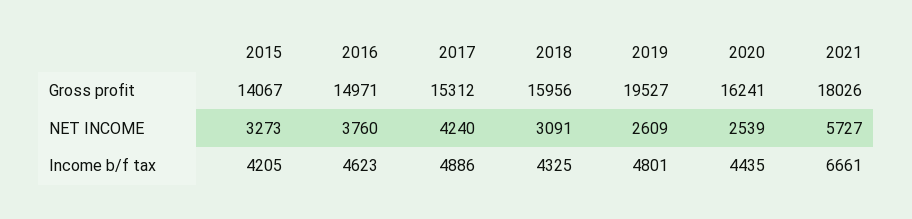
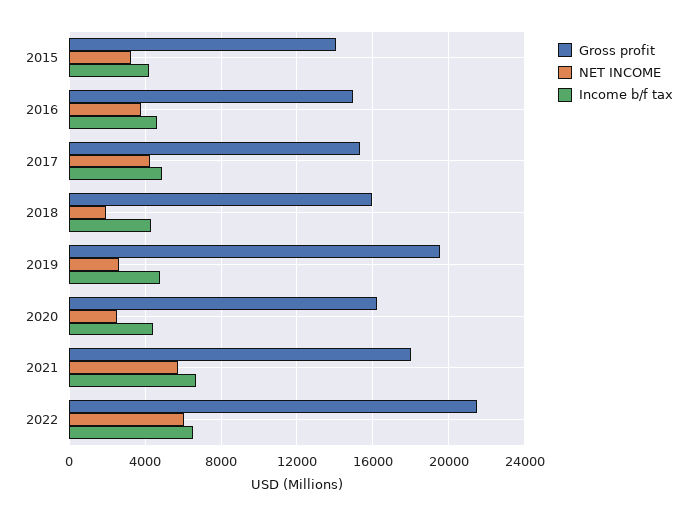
NET INCOME, 2018: 3091 -> 2000
Gross profit, 2022: none -> 21500
NET INCOME, 2022: none -> 6000
Income b/f tax, 2022: none -> 6500

